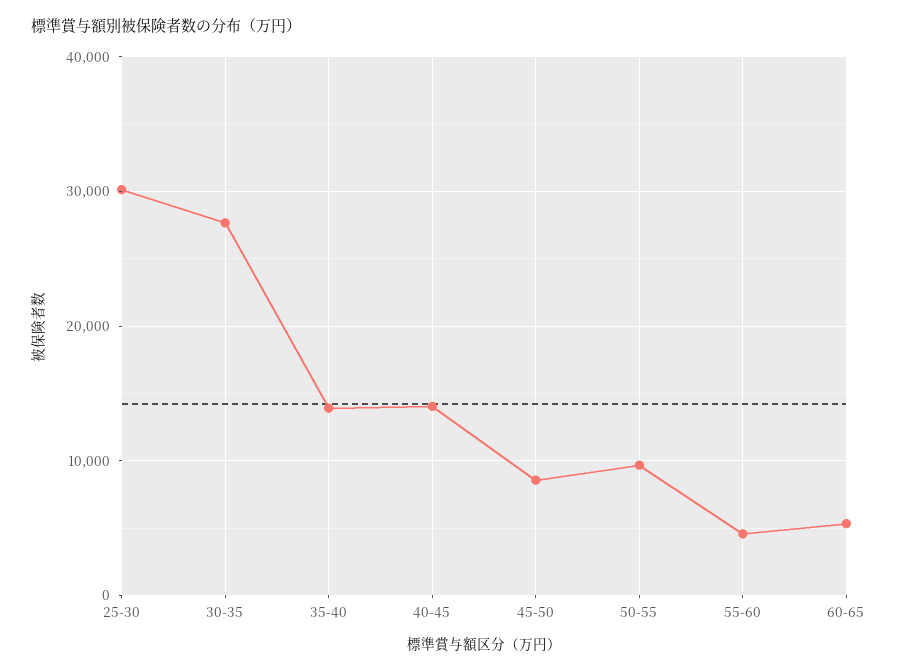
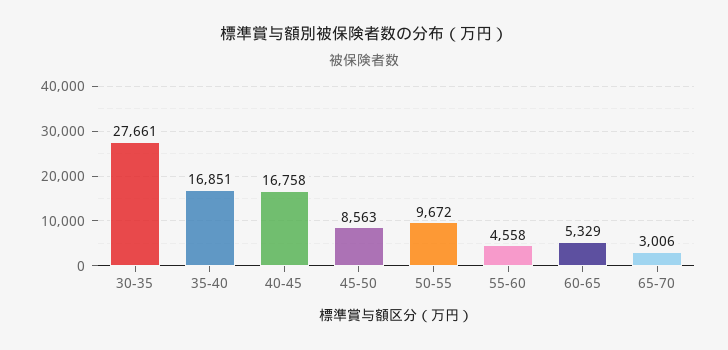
25-30: 30000 -> none
35-40: 14000 -> 16851
40-45: 14000 -> 16758
65-70: none -> 3006

